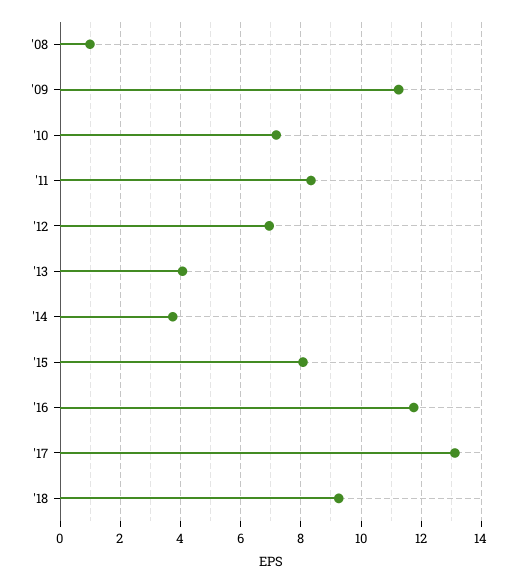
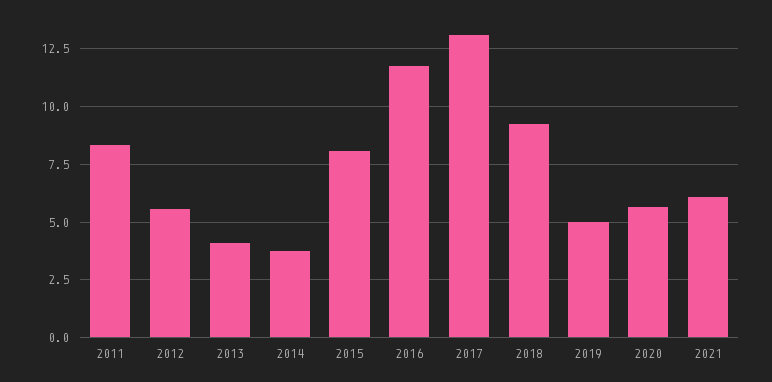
'08: 1 -> none
'09: 11.2 -> none
'10: 7.2 -> none
'12: 7 -> 5.5
2019: none -> 5
2020: none -> 5.5
2021: none -> 6

